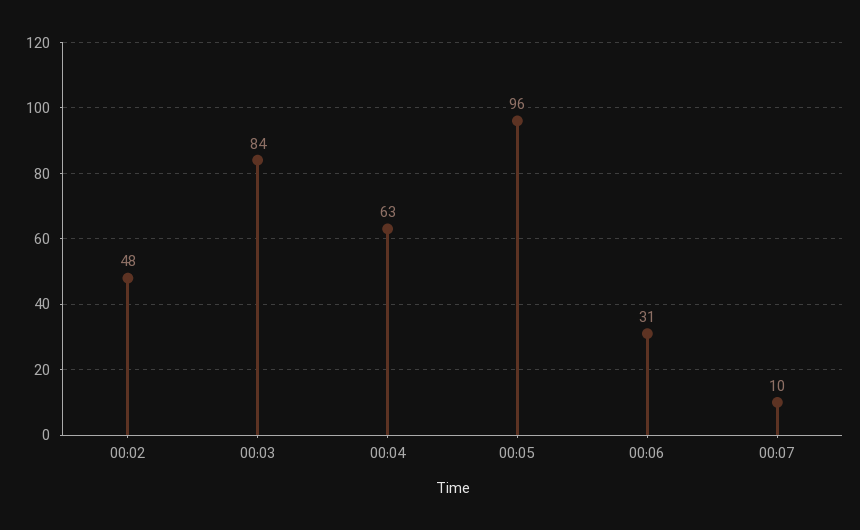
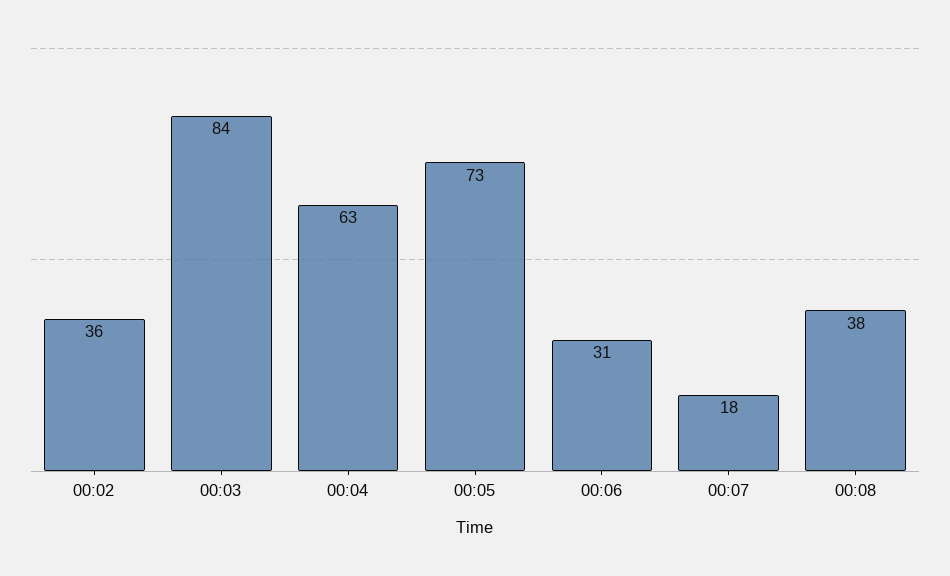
00:02: 48 -> 36
00:05: 96 -> 73
00:07: 10 -> 18
00:08: none -> 38

